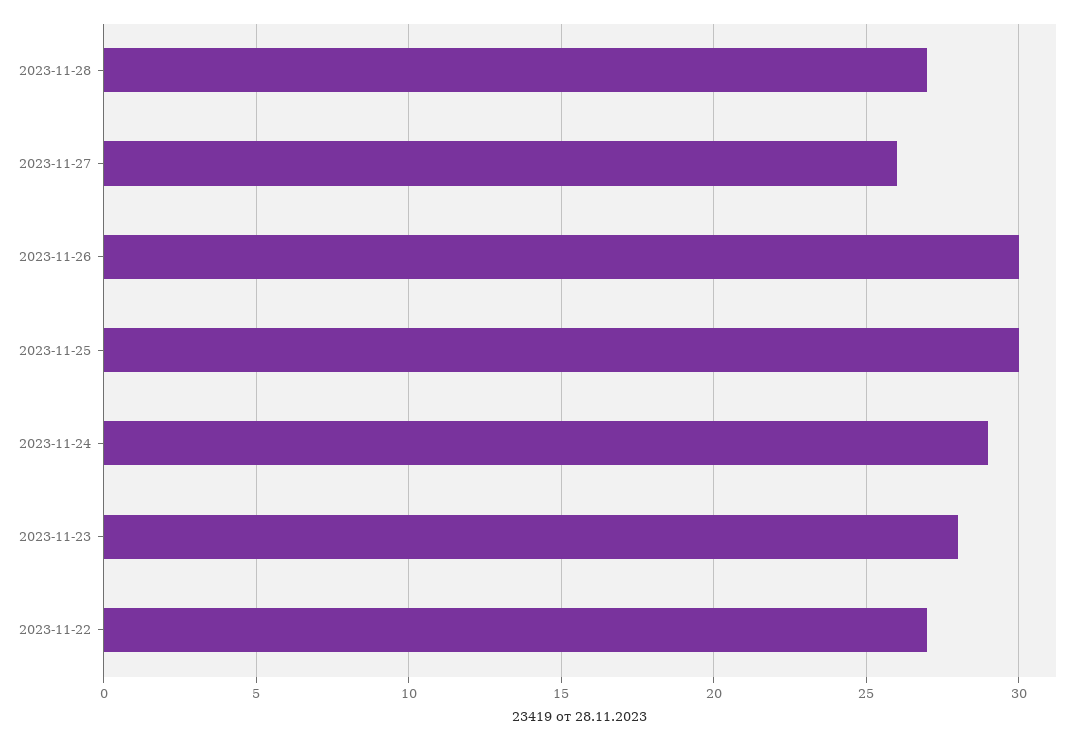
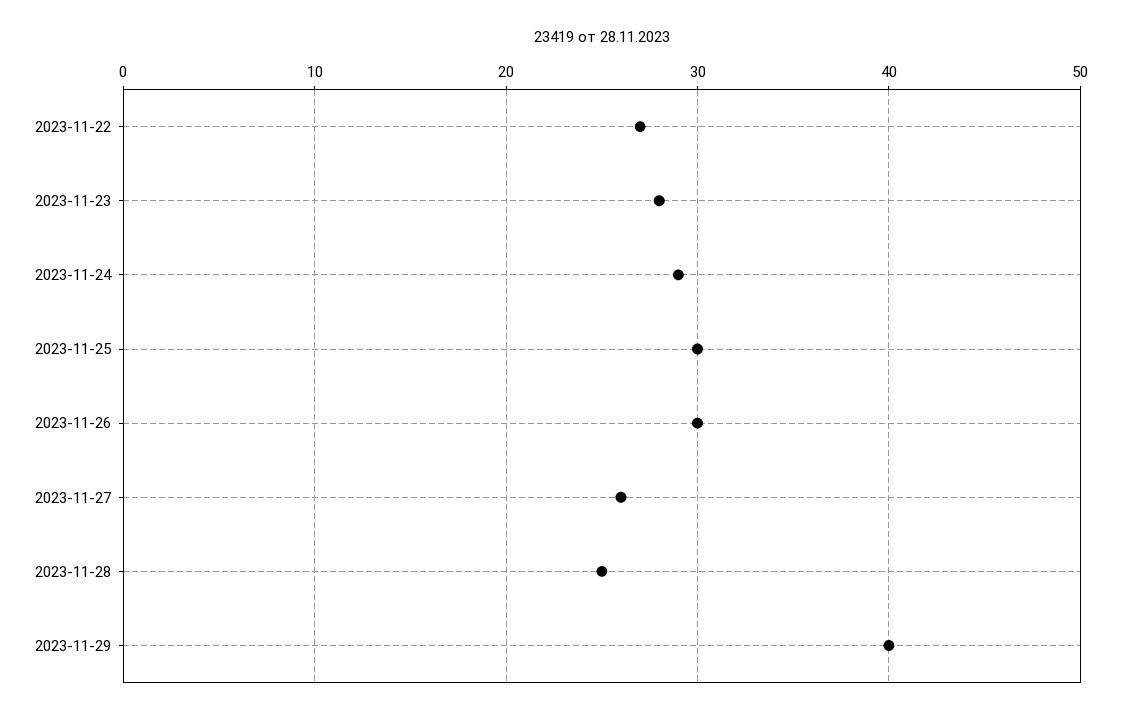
2023-11-28: 27 -> 25
2023-11-29: none -> 40

